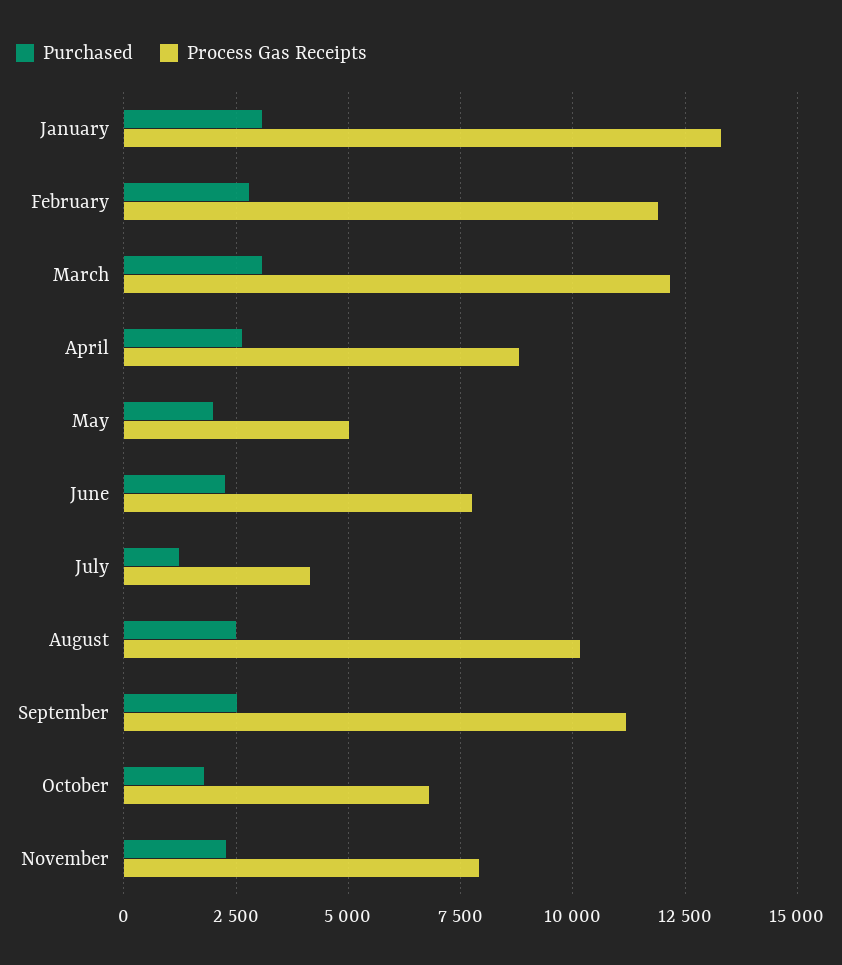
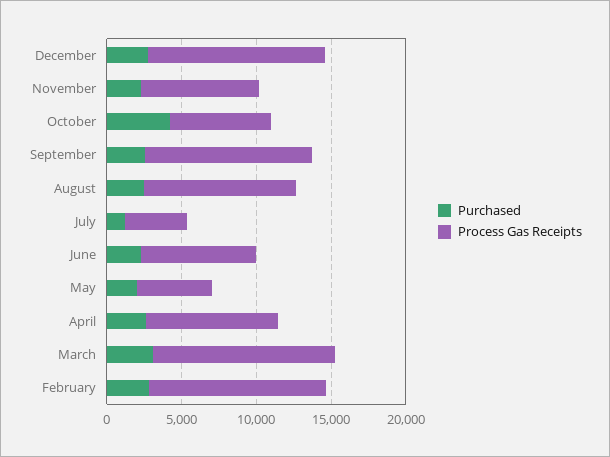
Purchased, January: 3000 -> none
Process Gas Receipts, January: 13250 -> none
Purchased, October: 1750 -> 4000
Purchased, December: none -> 3000
Process Gas Receipts, December: none -> 12000

